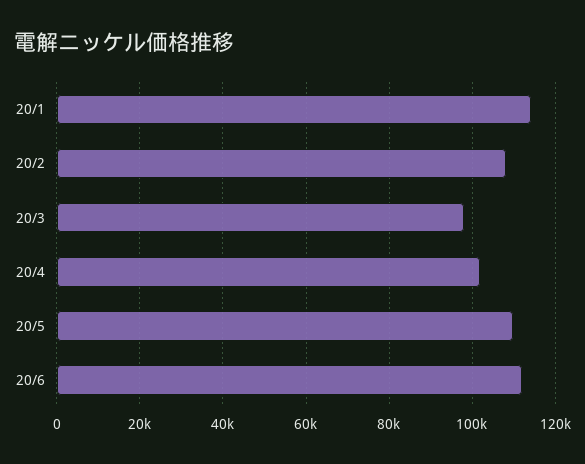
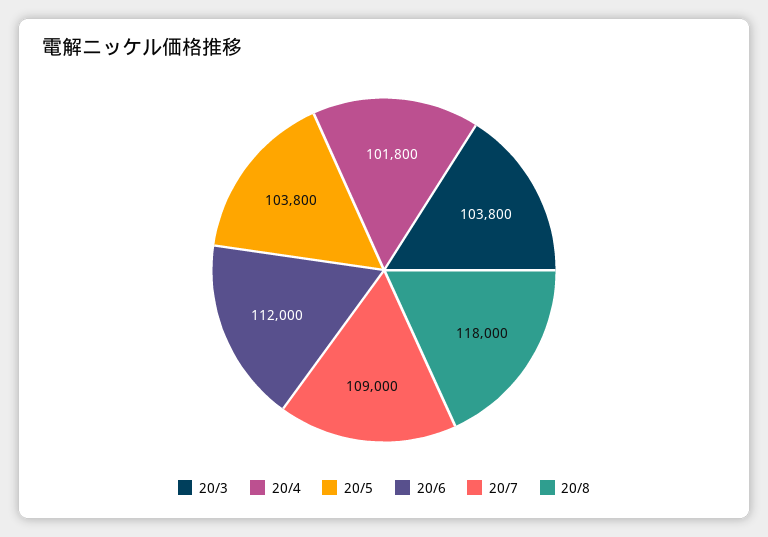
20/1: 114000 -> none
20/2: 108000 -> none
20/3: 98000 -> 103800
20/5: 110000 -> 103800
20/7: none -> 109000
20/8: none -> 118000

